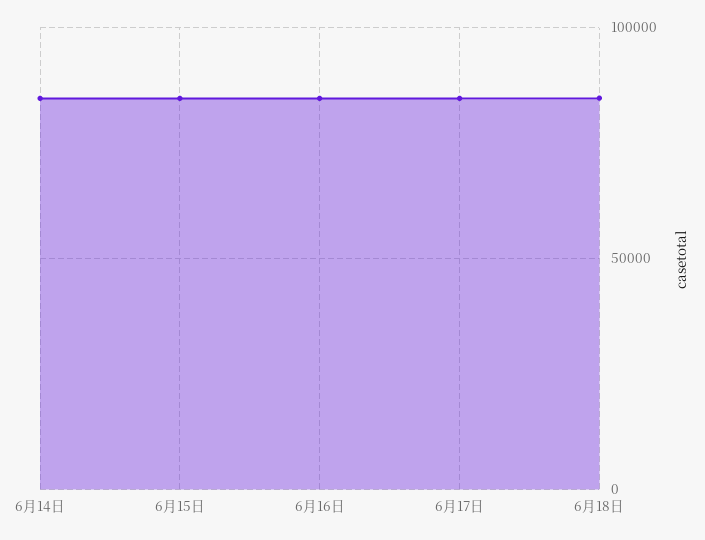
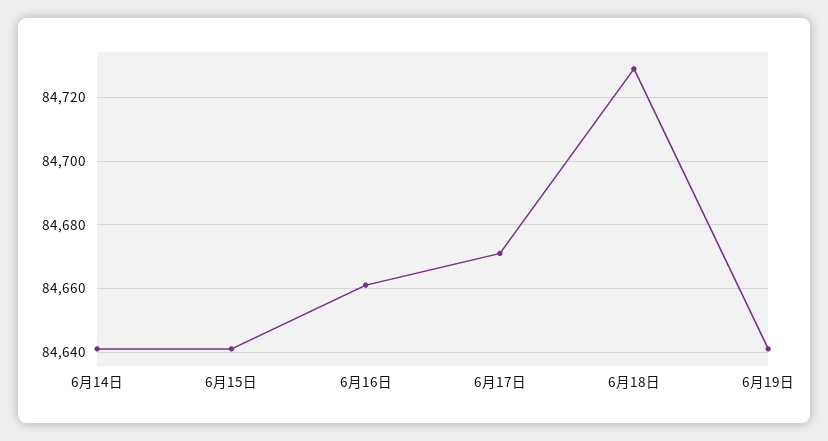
6月19日: none -> 84640

